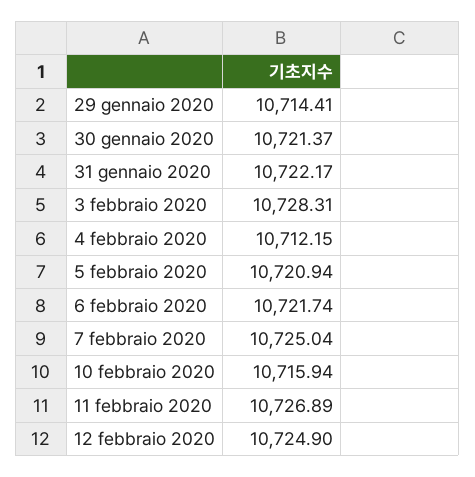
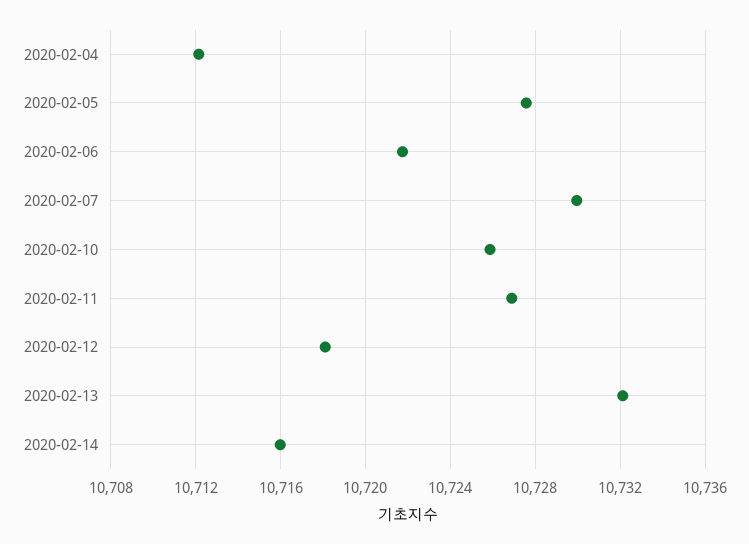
29 gennaio 2020: 10714.41 -> none
30 gennaio 2020: 10721.37 -> none
31 gennaio 2020: 10722.17 -> none
3 febbraio 2020: 10728.31 -> none
5 febbraio 2020: 10720.94 -> 10727.5
7 febbraio 2020: 10725.04 -> 10730
10 febbraio 2020: 10715.94 -> 10726
12 febbraio 2020: 10724.9 -> 10718
2020-02-13: none -> 10732
2020-02-14: none -> 10716

